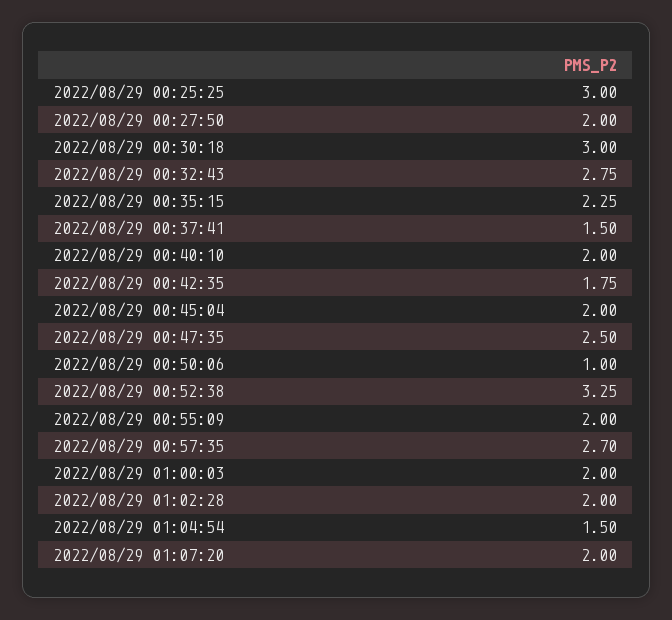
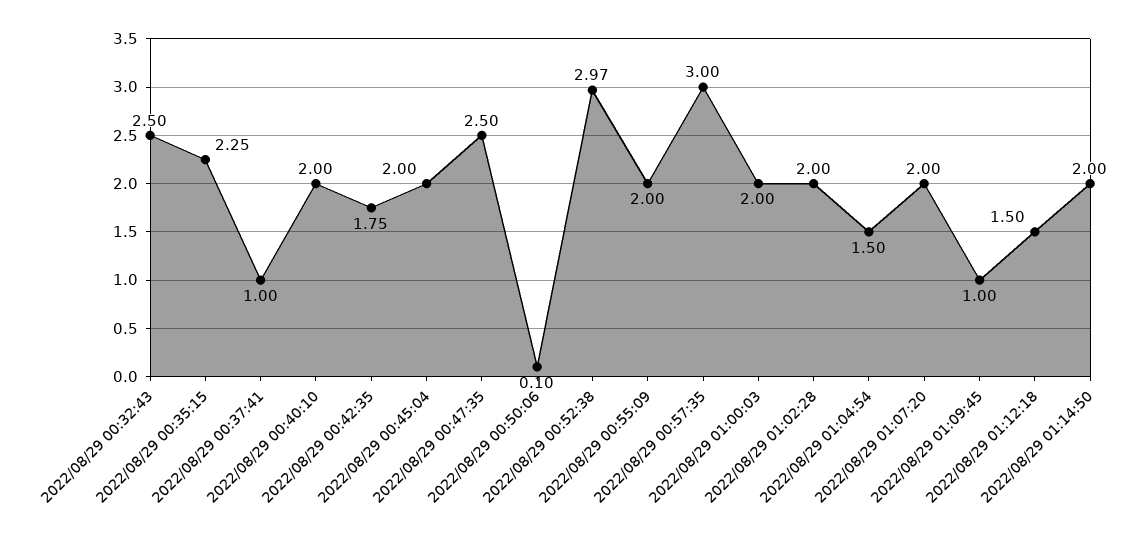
2022/08/29 00:25:25: 3 -> none
2022/08/29 00:27:50: 2 -> none
2022/08/29 00:30:18: 3 -> none
2022/08/29 00:32:43: 2.75 -> 2.5
2022/08/29 00:37:41: 1.5 -> 1
2022/08/29 00:50:06: 1 -> 0.1
2022/08/29 00:52:38: 3.25 -> 2.97
2022/08/29 00:57:35: 2.7 -> 3
2022/08/29 01:09:45: none -> 1
2022/08/29 01:12:18: none -> 1.5
2022/08/29 01:14:50: none -> 2

